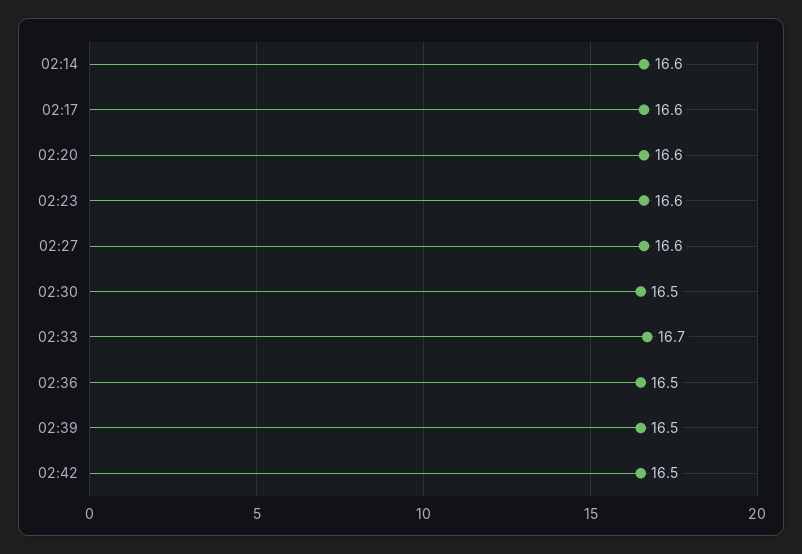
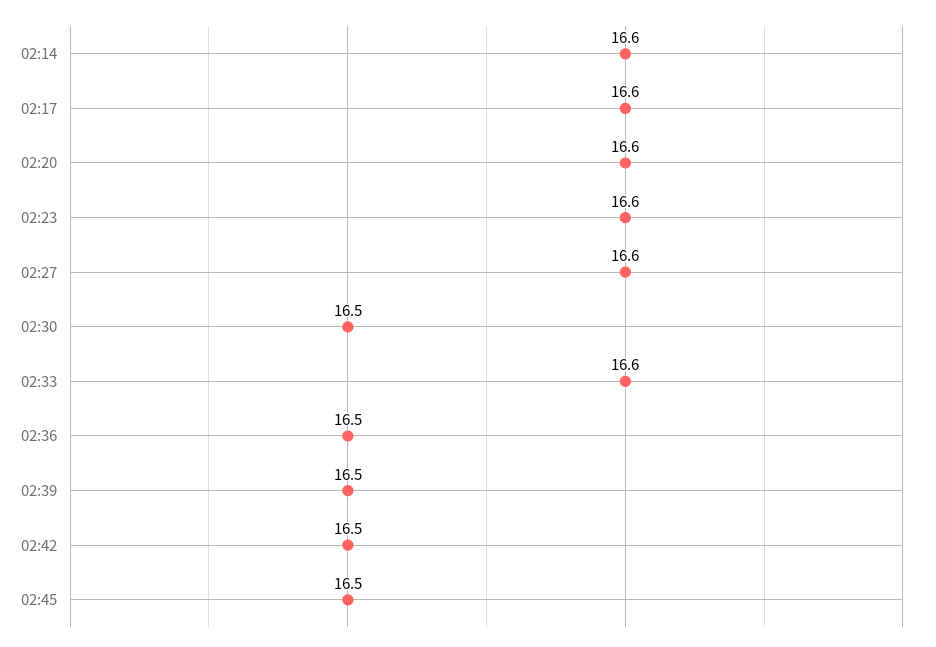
02:33: 16.7 -> 16.6
02:45: none -> 16.5

